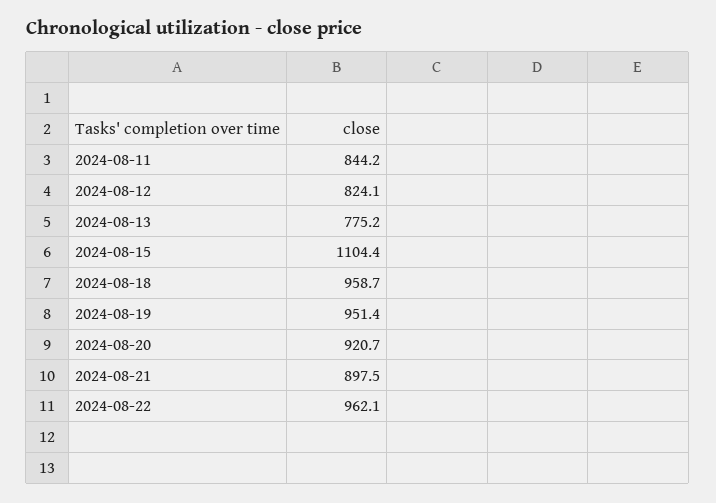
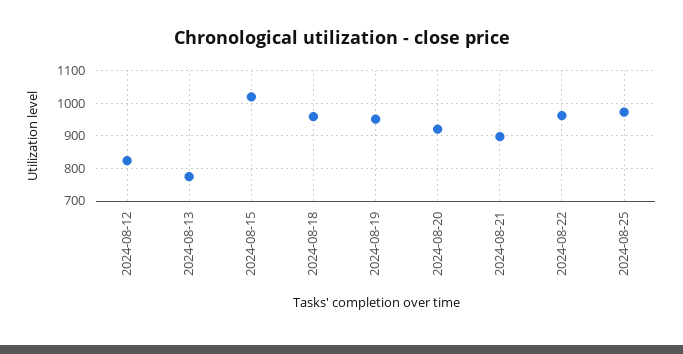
2024-08-11: 844.2 -> none
2024-08-15: 1104.4 -> 1020
2024-08-25: none -> 980

